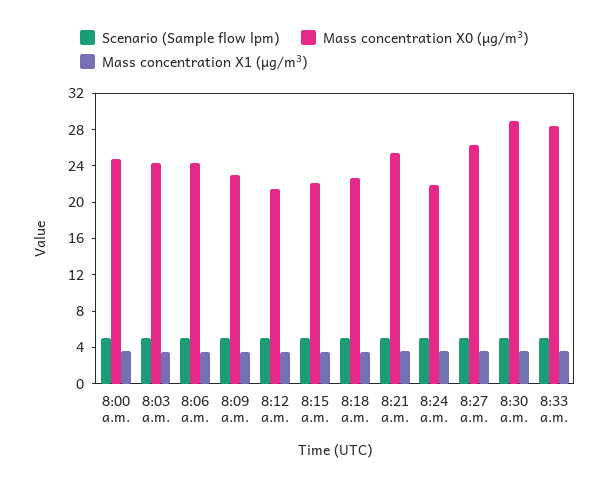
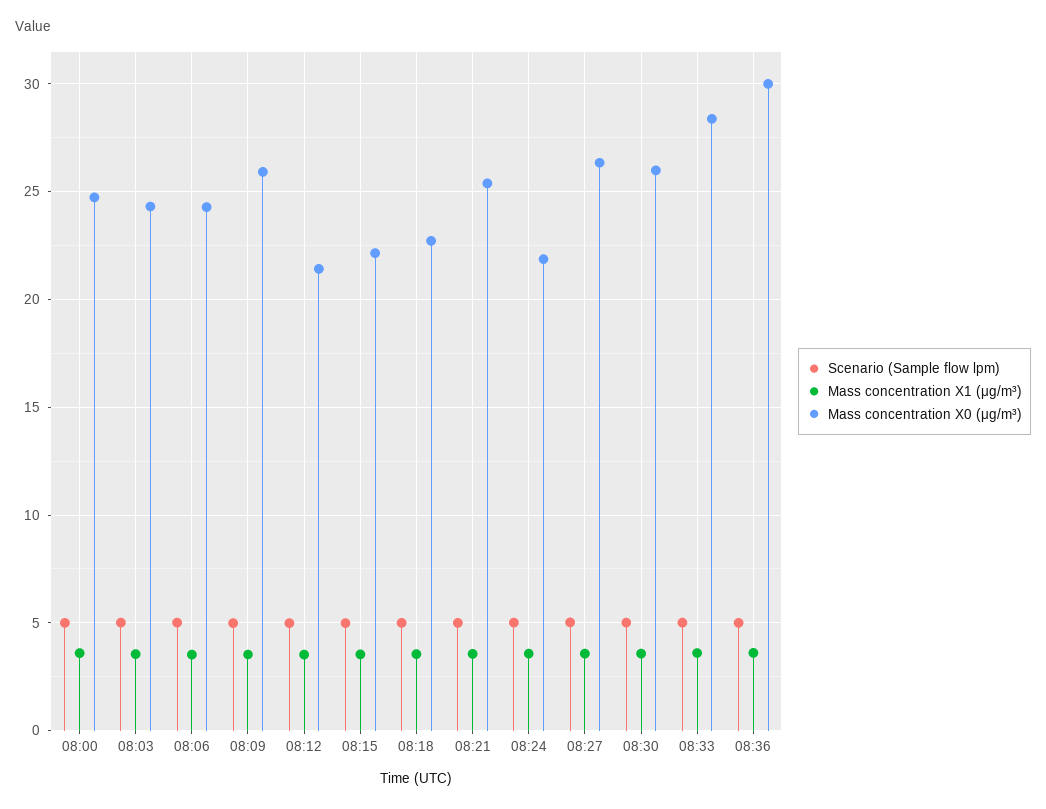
Mass concentration X0 (μg/m³), 8:09 a.m.: 23 -> 26
Mass concentration X0 (μg/m³), 8:30 a.m.: 29 -> 26
Scenario (Sample flow lpm), 08:36: none -> 5
Mass concentration X1 (μg/m³), 08:36: none -> 3.5
Mass concentration X0 (μg/m³), 08:36: none -> 30

